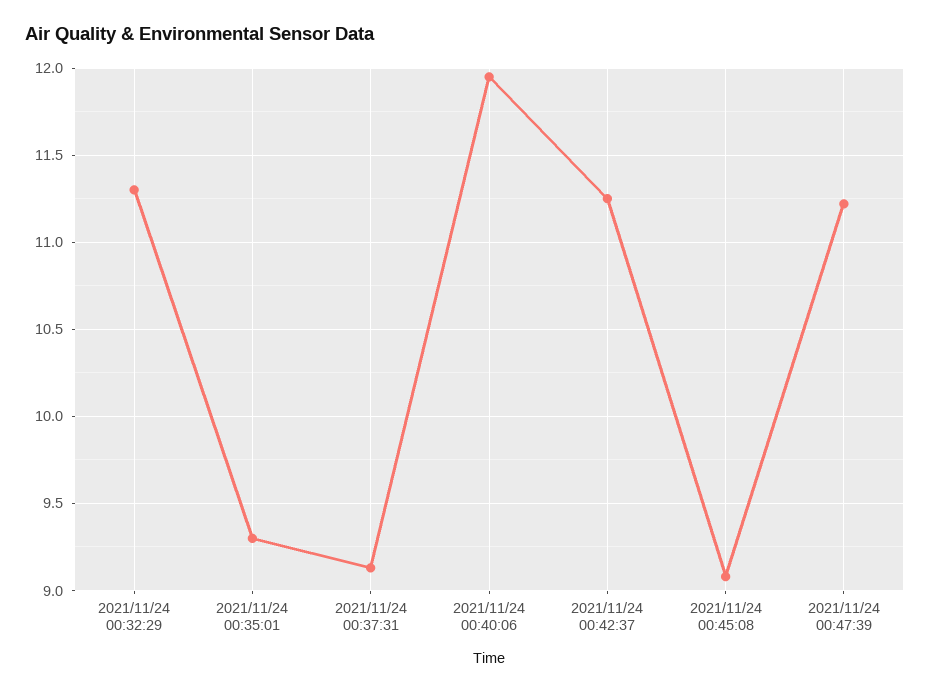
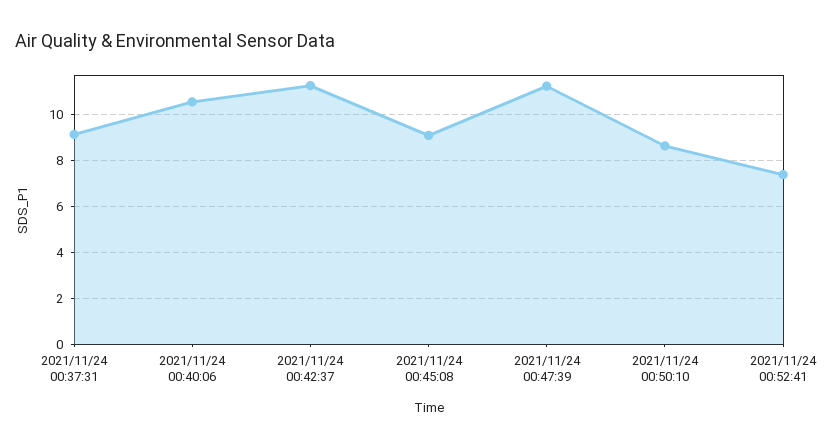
2021/11/24 00:32:29: 11.3 -> none
2021/11/24 00:35:01: 9.3 -> none
2021/11/24 00:40:06: 11.95 -> 10.5
2021/11/24 00:50:10: none -> 8.5
2021/11/24 00:52:41: none -> 7.5

